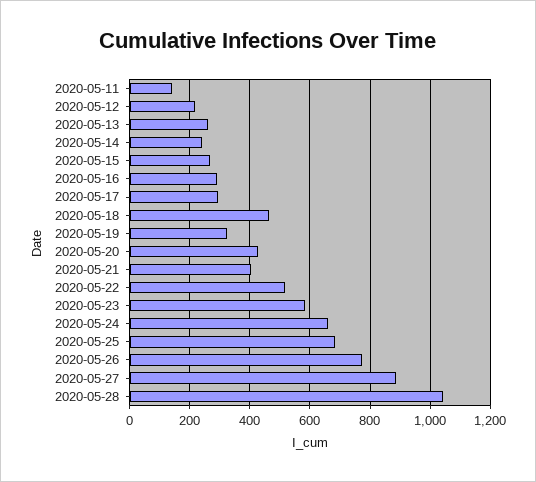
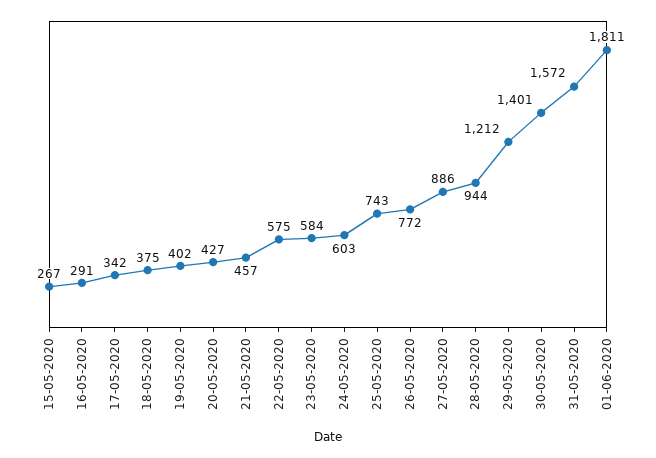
2020-05-11: 140 -> none
2020-05-12: 220 -> none
2020-05-13: 260 -> none
2020-05-14: 240 -> none
2020-05-17: 300 -> 342
2020-05-18: 460 -> 375
2020-05-19: 320 -> 402
2020-05-21: 400 -> 457
2020-05-22: 520 -> 575
2020-05-24: 660 -> 603
2020-05-25: 680 -> 743
2020-05-28: 1040 -> 944
29-05-2020: none -> 1212
30-05-2020: none -> 1401
31-05-2020: none -> 1572
01-06-2020: none -> 1811

